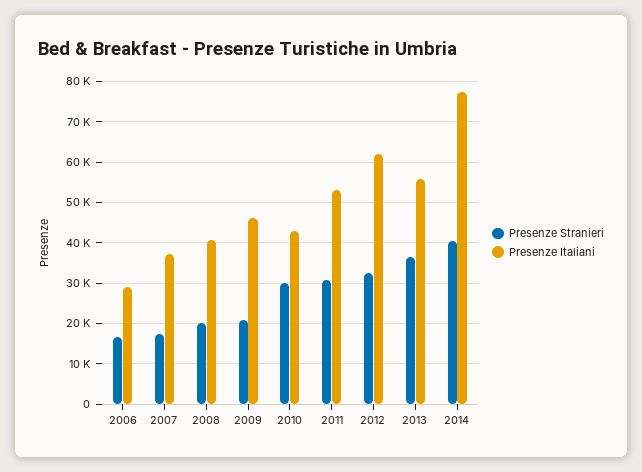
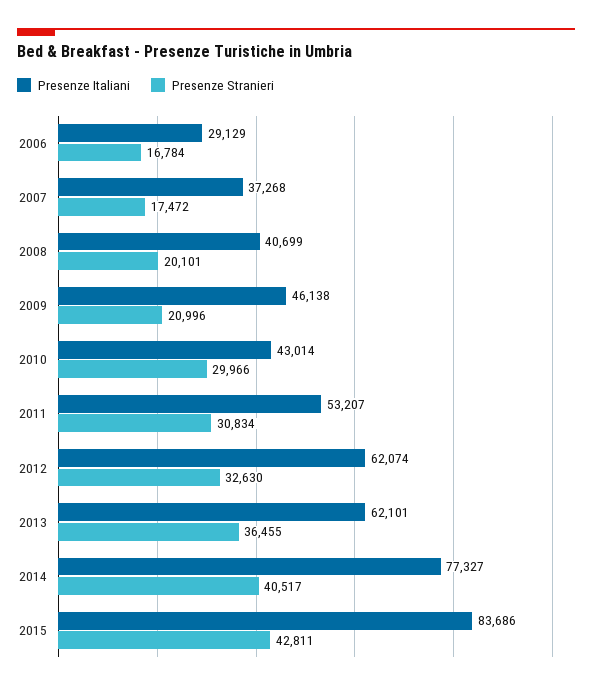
Presenze Italiani, 2013: 56000 -> 62101
Presenze Italiani, 2015: none -> 83686
Presenze Stranieri, 2015: none -> 42811

